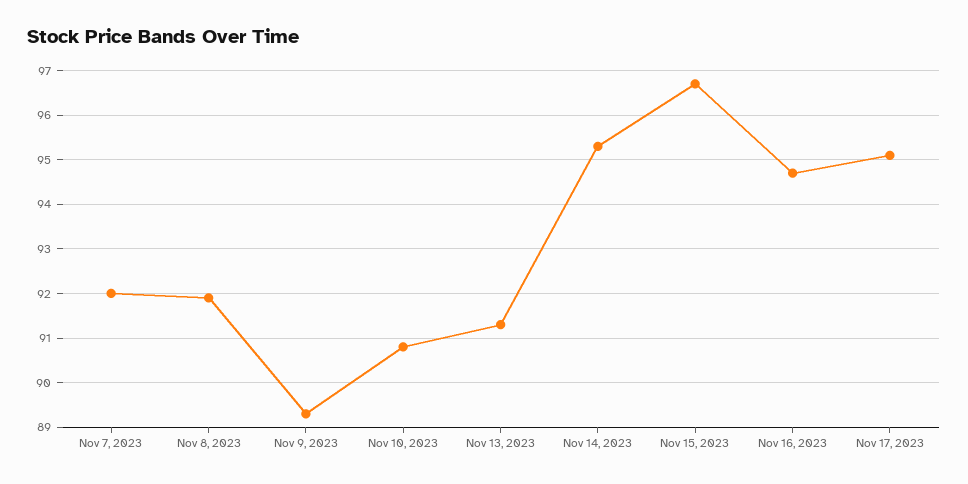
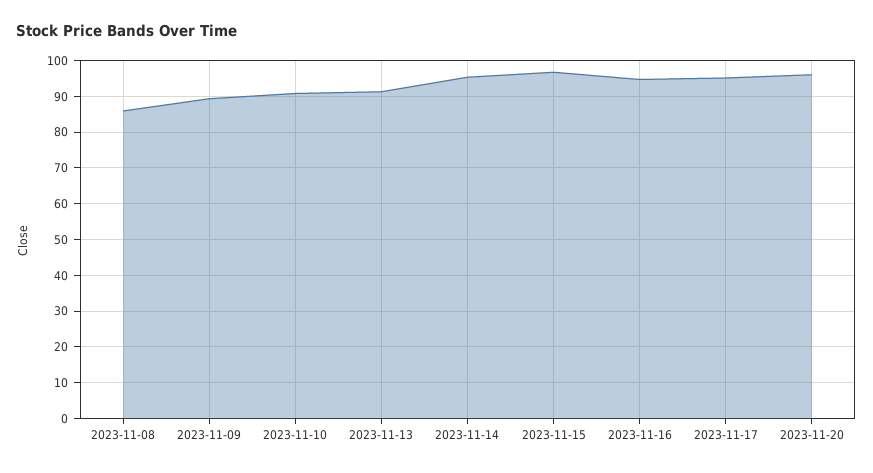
Nov 7, 2023: 92 -> none
Nov 8, 2023: 92 -> 86
2023-11-20: none -> 96

